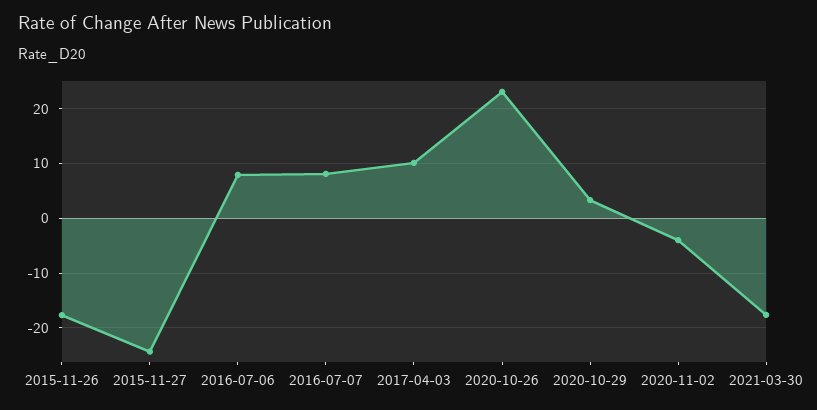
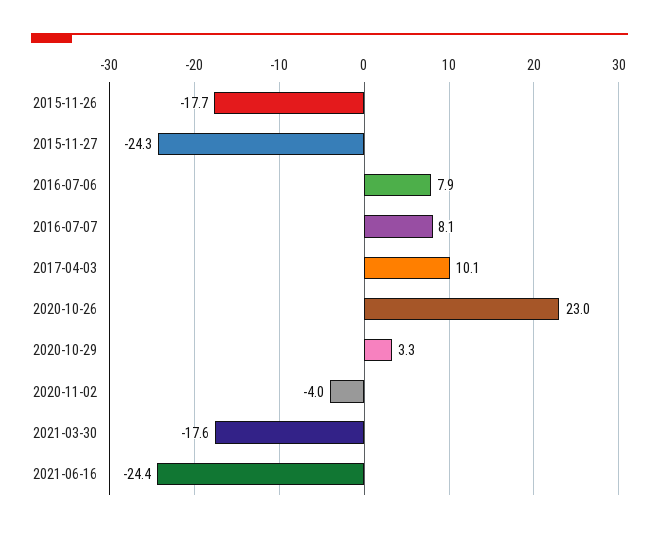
2021-06-16: none -> -24.4

